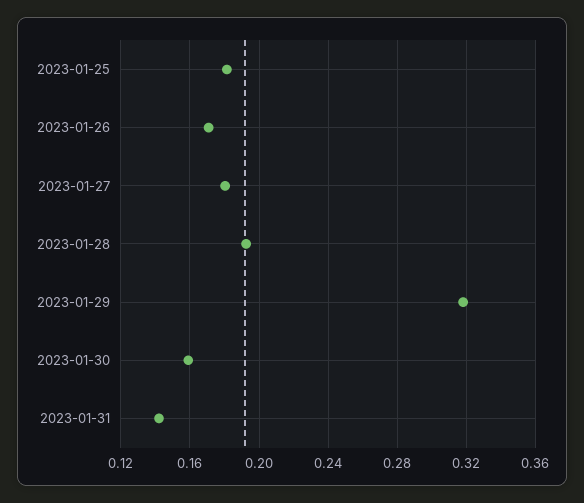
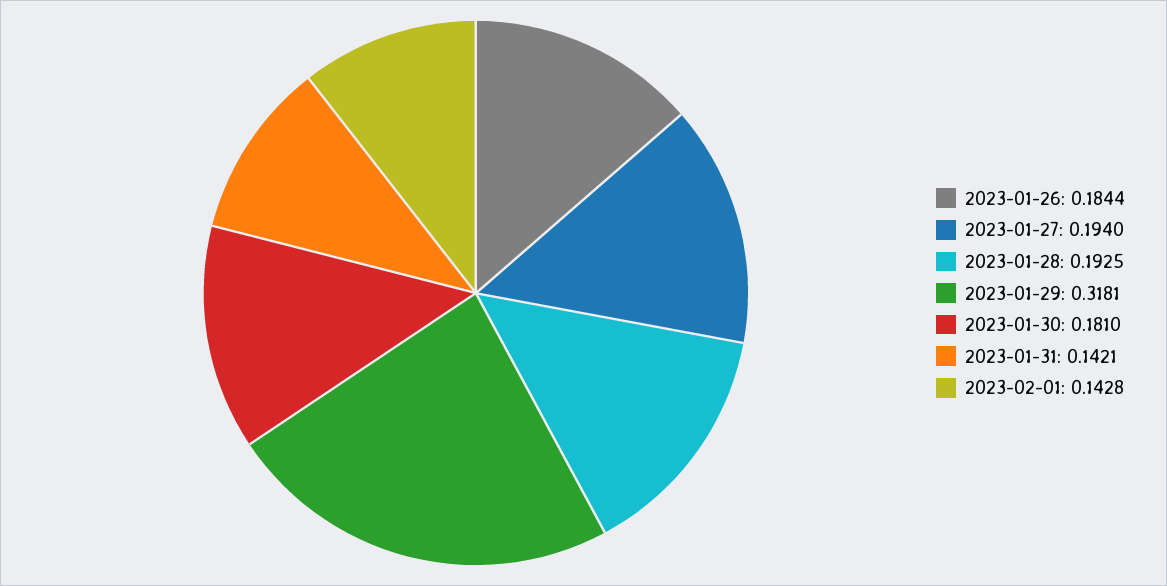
2023-01-25: 0.18 -> none
2023-01-26: 0.17 -> 0.1844
2023-01-27: 0.18 -> 0.194
2023-01-30: 0.16 -> 0.181
2023-02-01: none -> 0.1428

